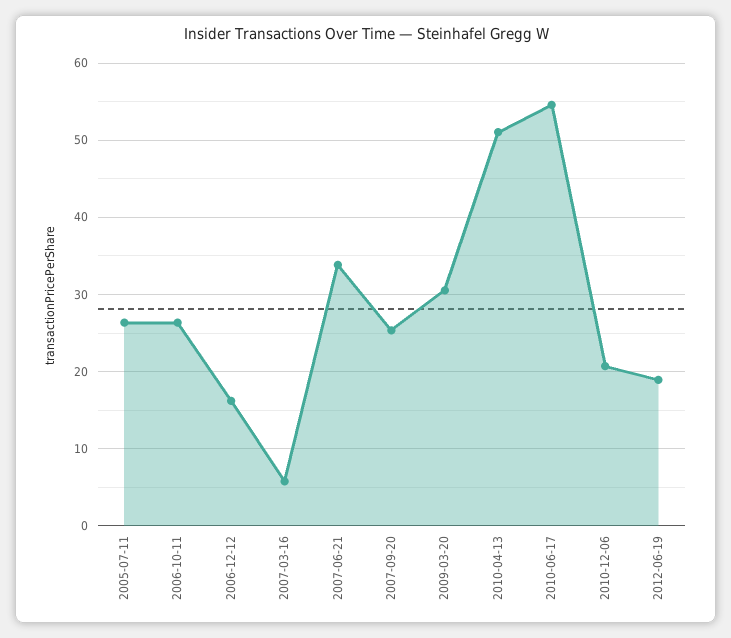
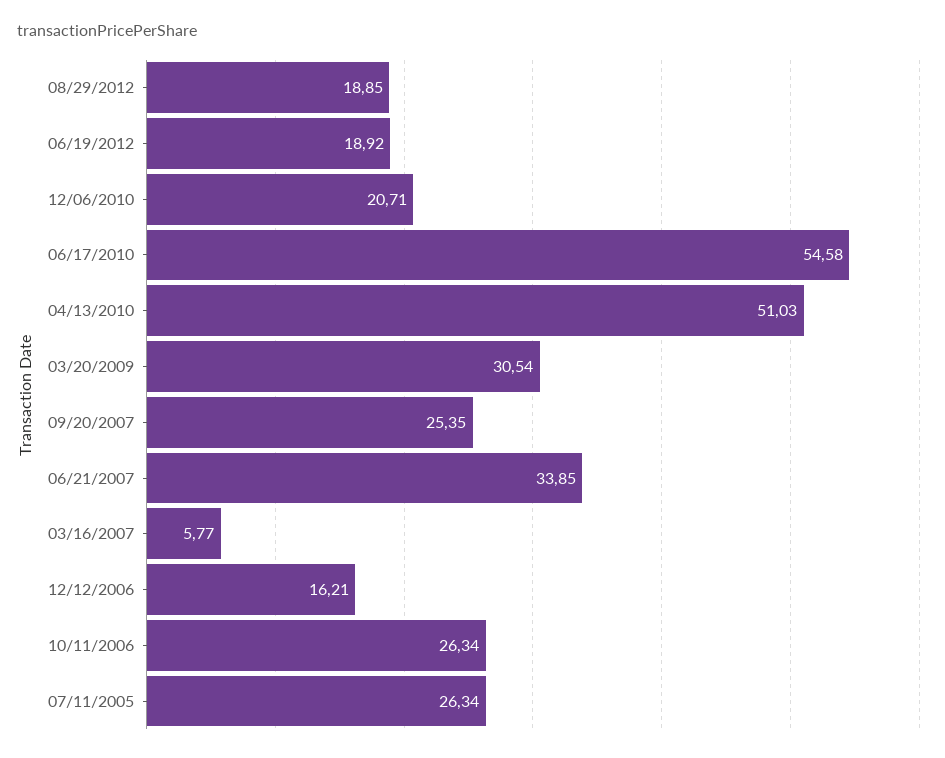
08/29/2012: none -> 18.85

